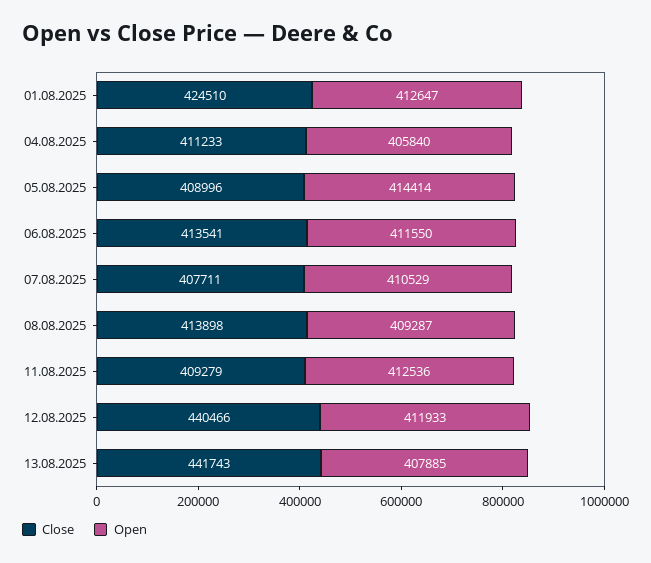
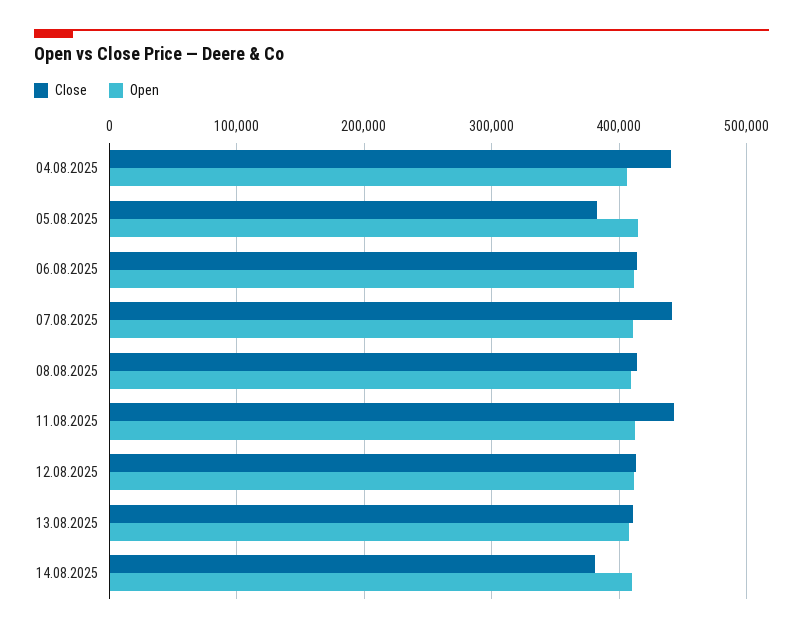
Close, 01.08.2025: 424510 -> none
Open, 01.08.2025: 412647 -> none
Close, 04.08.2025: 411233 -> 440000
Close, 05.08.2025: 408996 -> 380000
Close, 07.08.2025: 407711 -> 440000
Close, 11.08.2025: 409279 -> 440000
Close, 12.08.2025: 440466 -> 410000
Close, 13.08.2025: 441743 -> 410000
Close, 14.08.2025: none -> 380000
Open, 14.08.2025: none -> 410000

